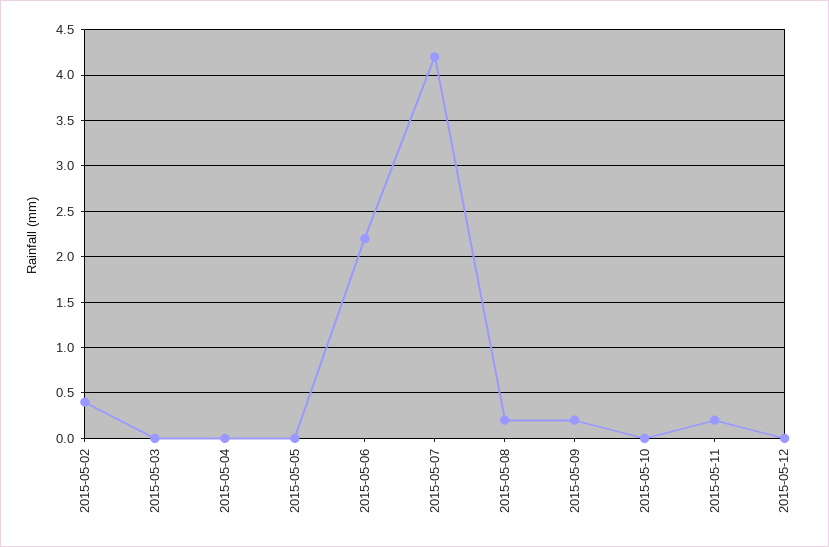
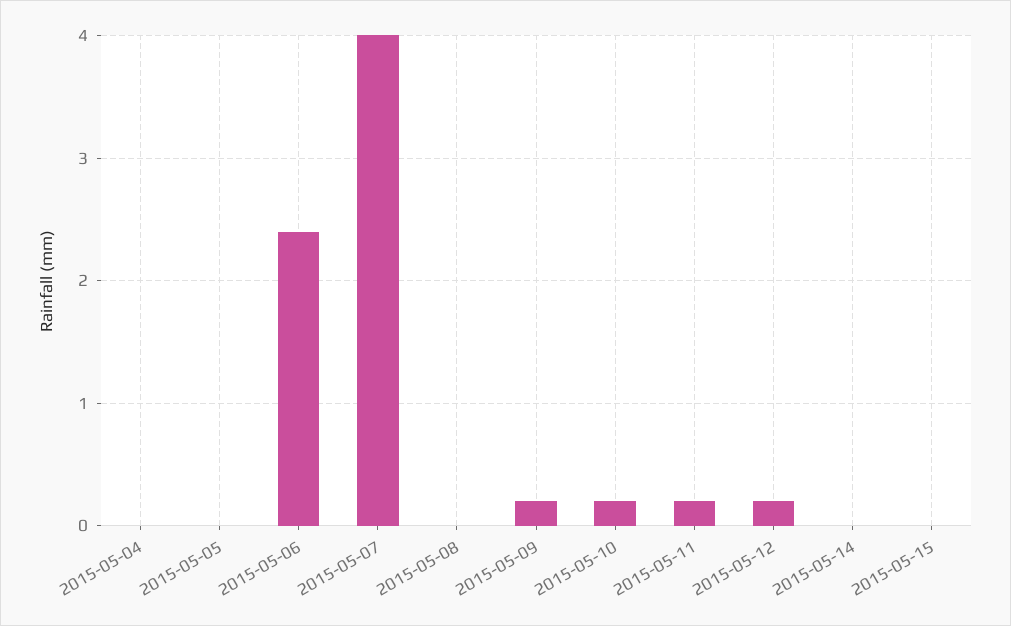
2015-05-02: 0.4 -> none
2015-05-03: 0 -> none
2015-05-06: 2.2 -> 2.4
2015-05-07: 4.2 -> 4
2015-05-08: 0.2 -> 0
2015-05-10: 0 -> 0.2
2015-05-12: 0 -> 0.2
2015-05-14: none -> 0
2015-05-15: none -> 0

